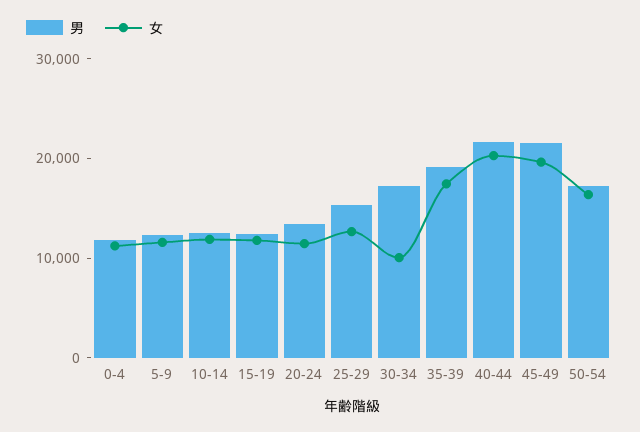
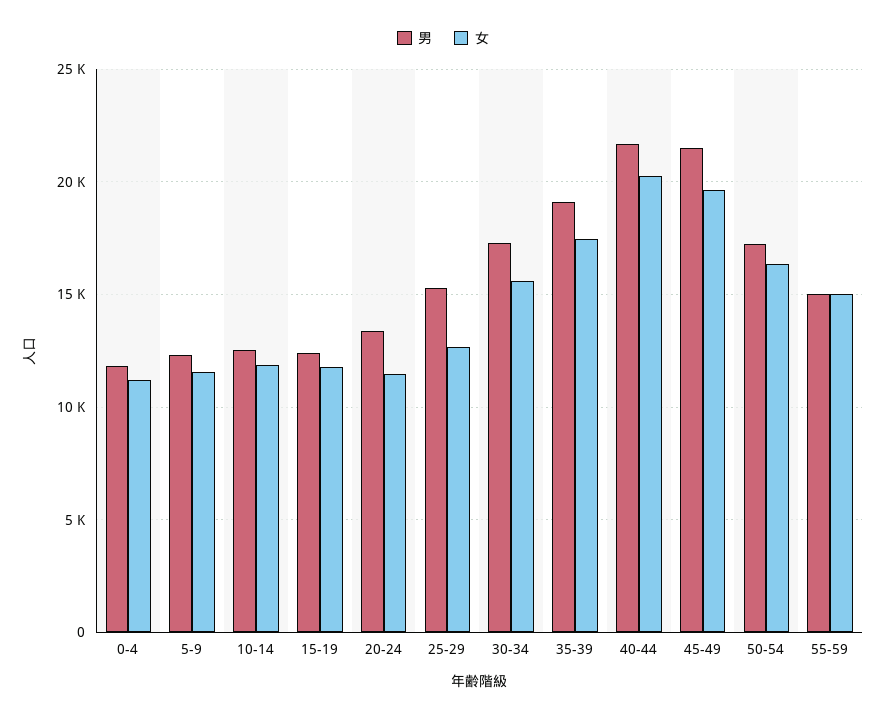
女, 30-34: 10000 -> 15500
男, 55-59: none -> 15000
女, 55-59: none -> 15000

